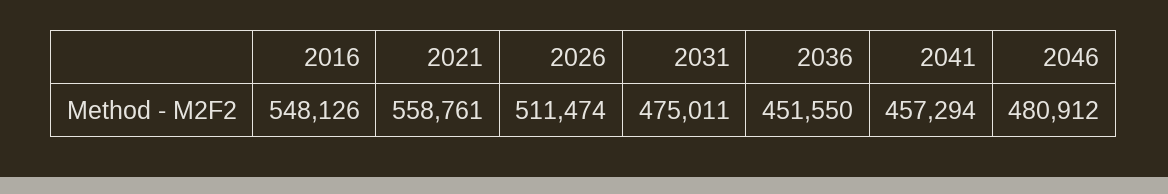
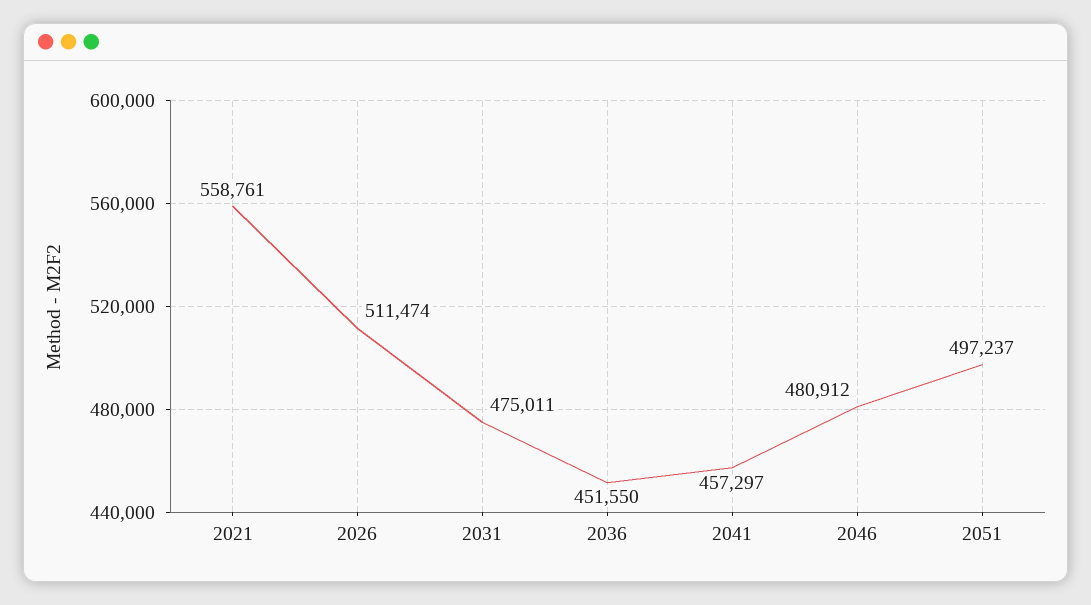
2016: 548126 -> none
2041: 457294 -> 457297
2051: none -> 497237

